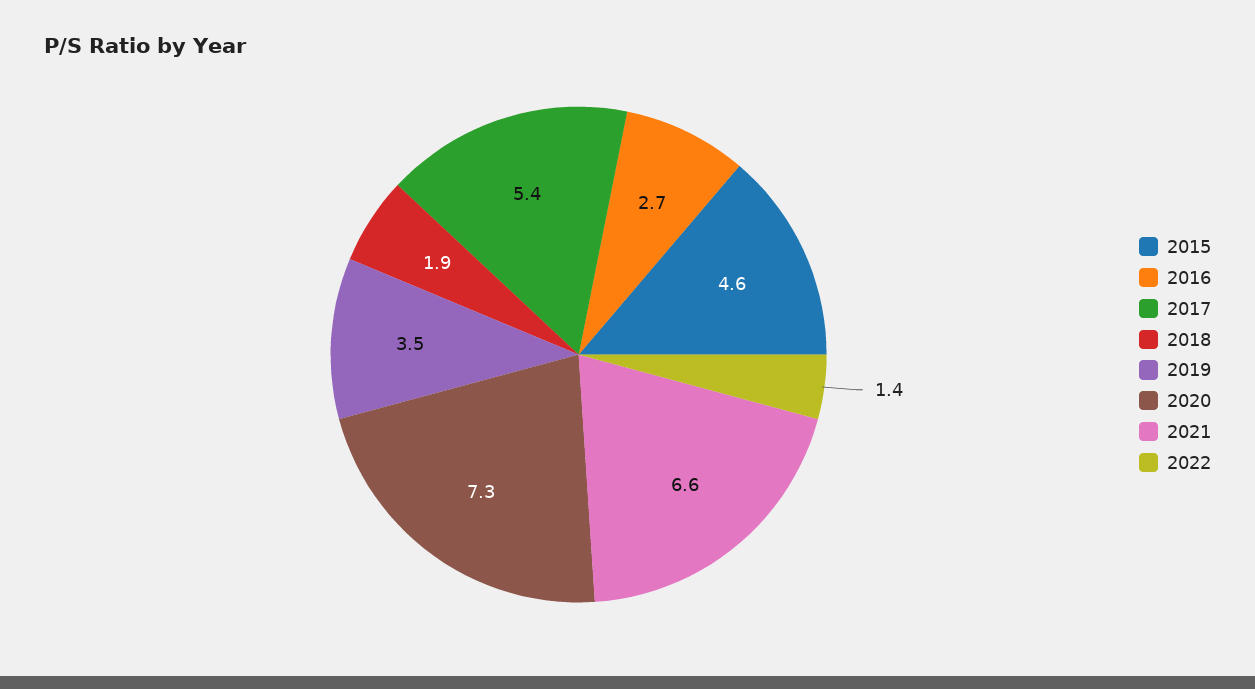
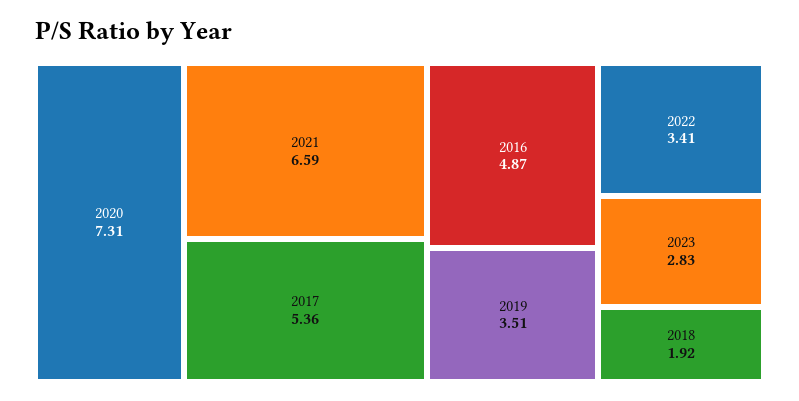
2015: 4.6 -> none
2016: 2.7 -> 4.87
2022: 1.4 -> 3.41
2023: none -> 2.83

